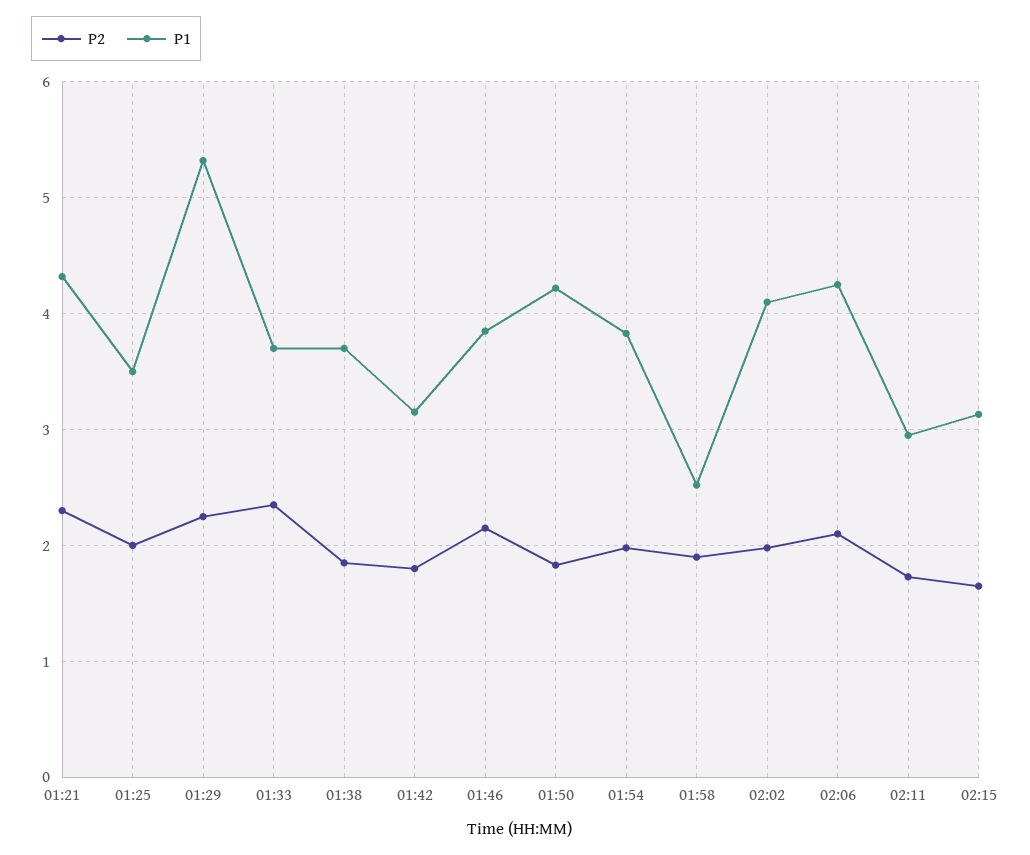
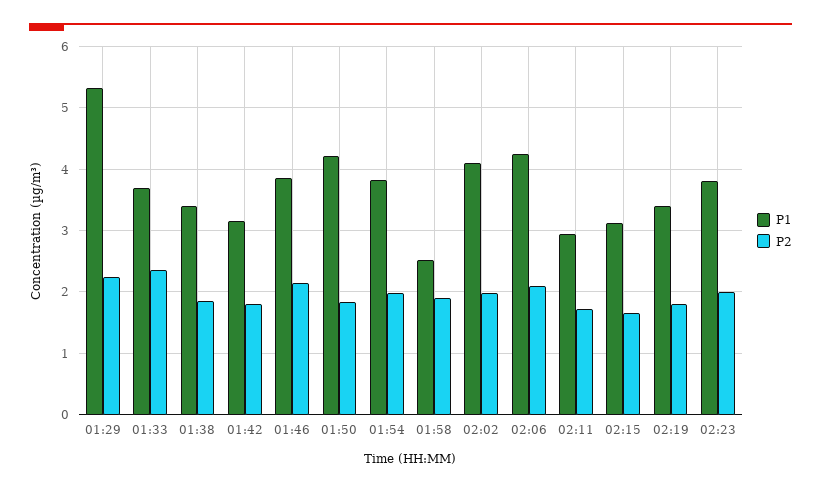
P2, 01:21: 2.3 -> none
P1, 01:21: 4.3 -> none
P2, 01:25: 2 -> none
P1, 01:25: 3.5 -> none
P1, 01:38: 3.7 -> 3.4
P1, 02:19: none -> 3.4
P2, 02:19: none -> 1.8
P1, 02:23: none -> 3.8
P2, 02:23: none -> 2

